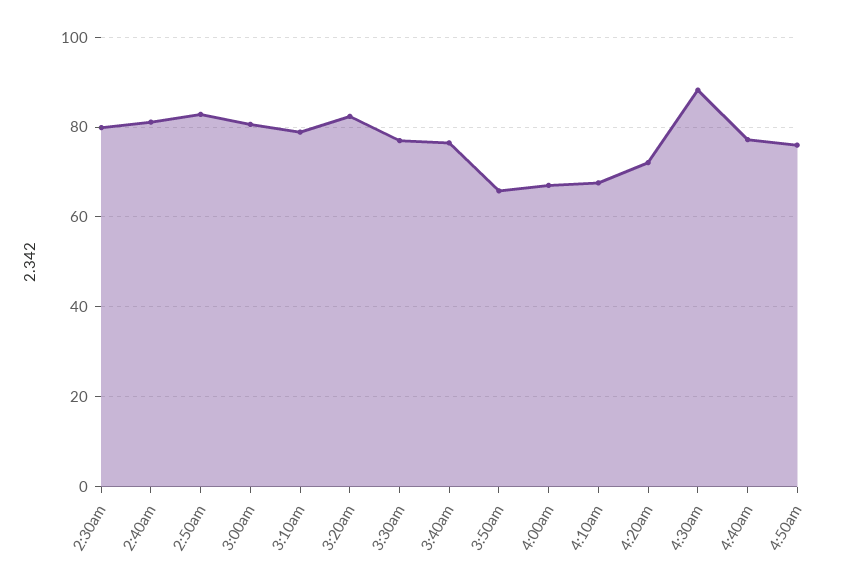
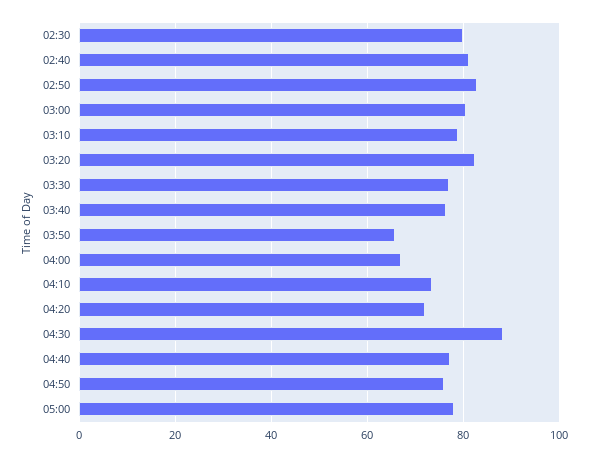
4:10am: 68 -> 74
05:00: none -> 78

